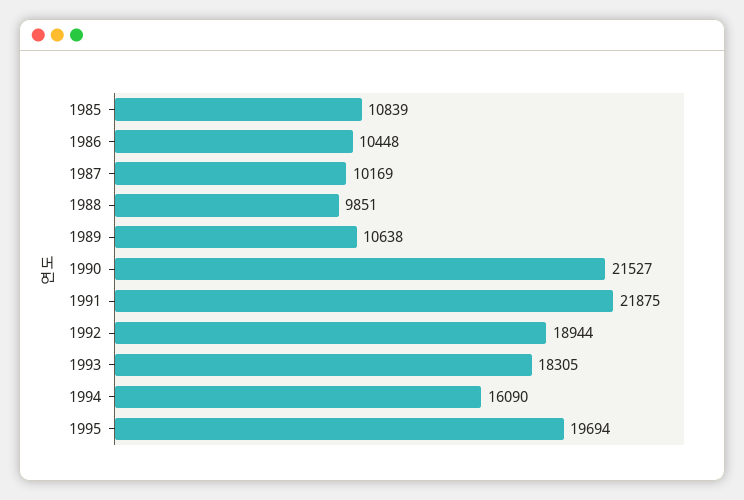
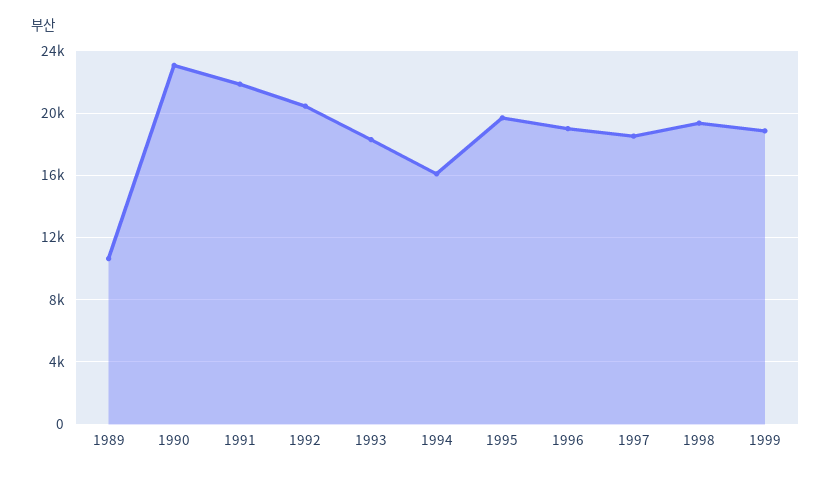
1985: 10839 -> none
1986: 10448 -> none
1987: 10169 -> none
1988: 9851 -> none
1990: 21527 -> 23000
1992: 18944 -> 20500
1996: none -> 19000
1997: none -> 18500
1998: none -> 19500
1999: none -> 19000

